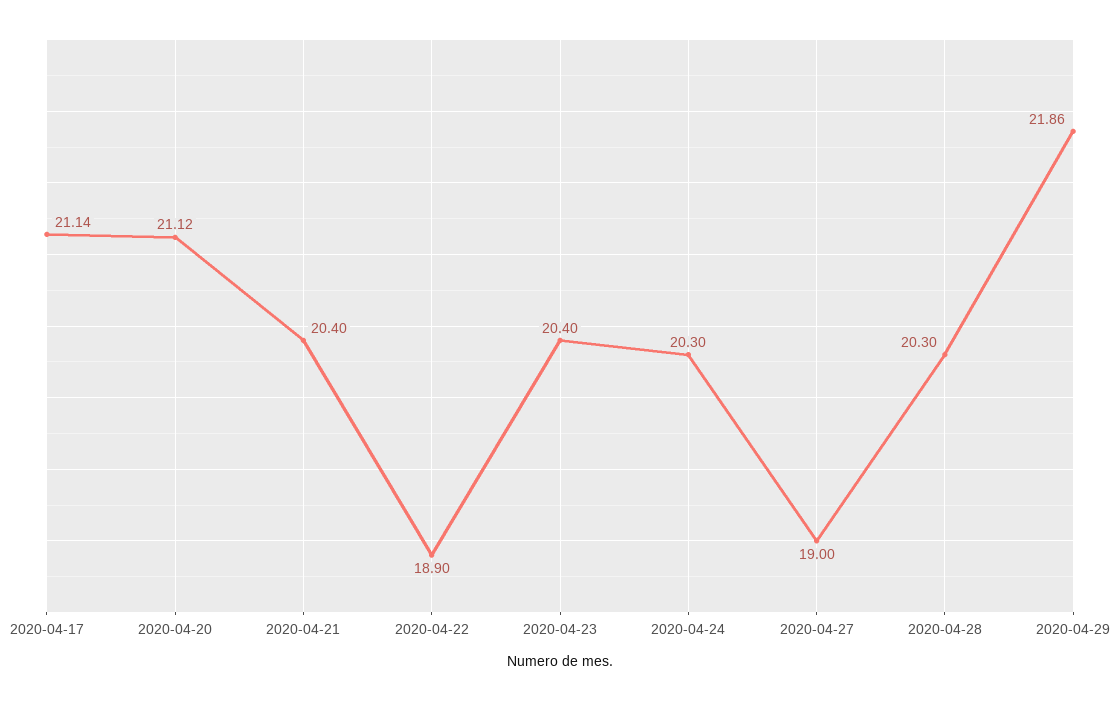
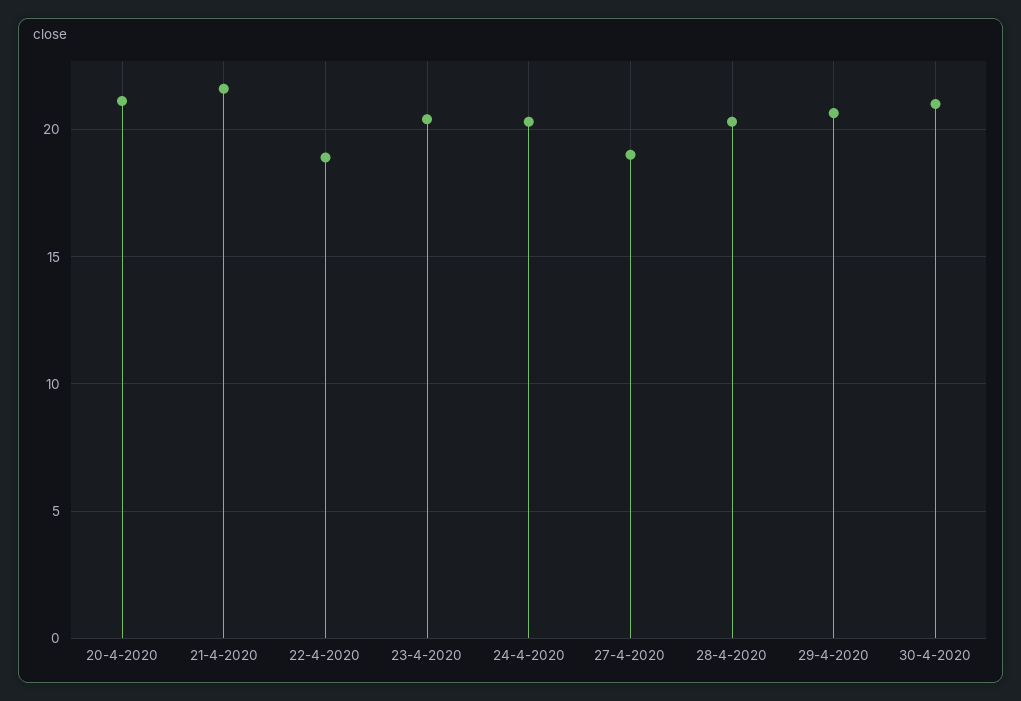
2020-04-17: 21.14 -> none
2020-04-21: 20.4 -> 21.5
2020-04-29: 21.86 -> 20.5
30-4-2020: none -> 21

